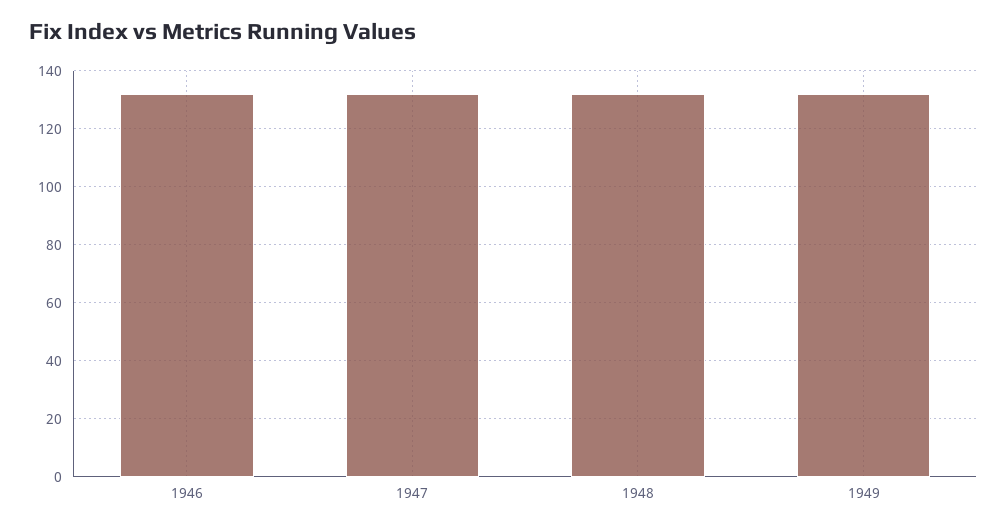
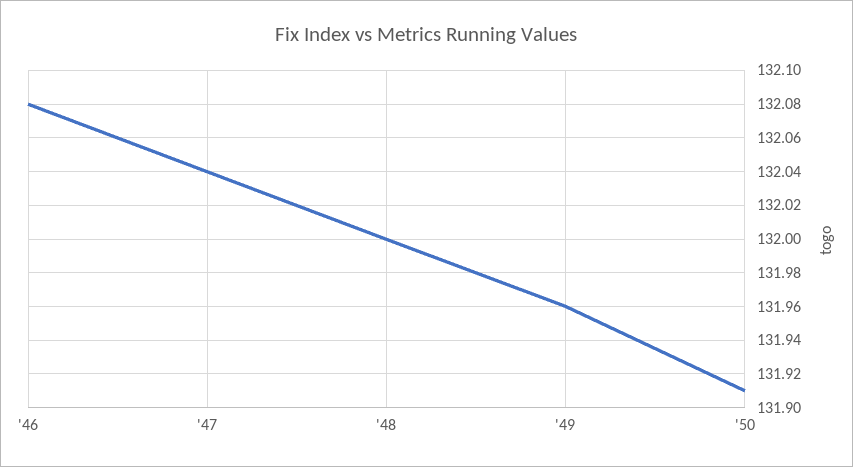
'50: none -> 131.91

